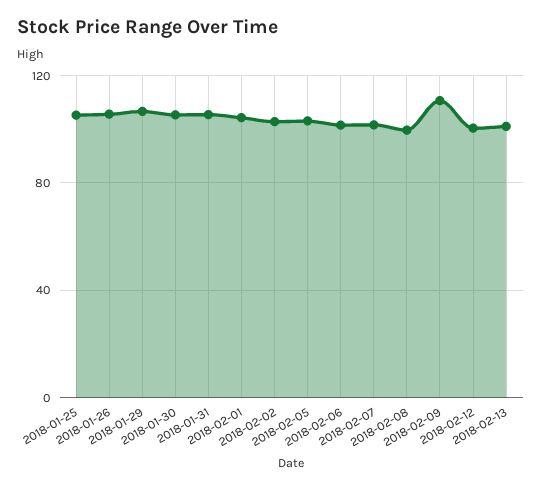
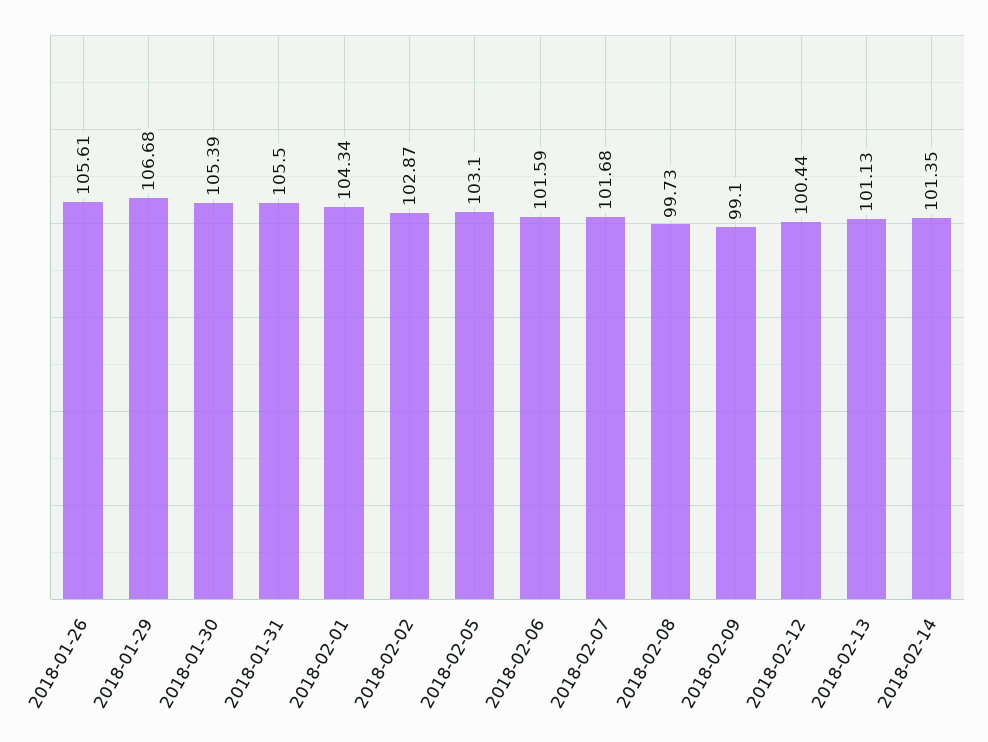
2018-01-25: 105 -> none
2018-02-09: 110 -> 99.1
2018-02-14: none -> 101.35

